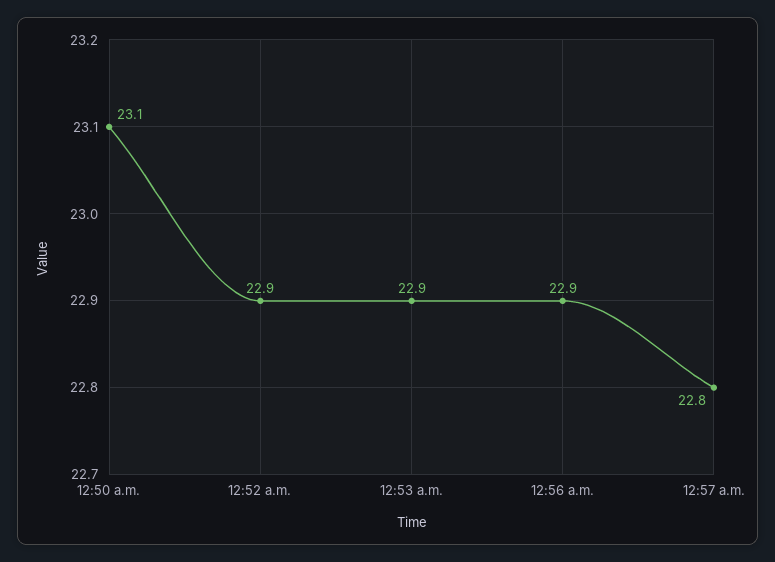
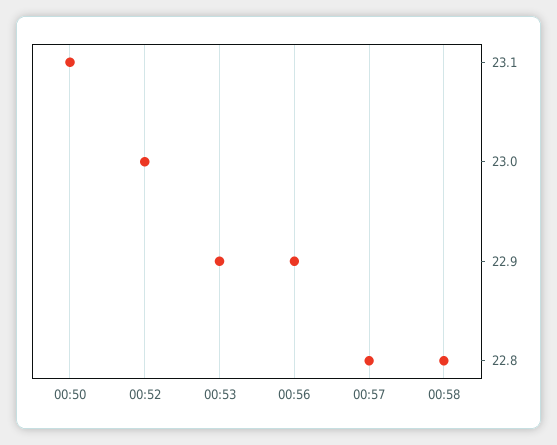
12:52 a.m.: 22.9 -> 23
00:58: none -> 22.8

